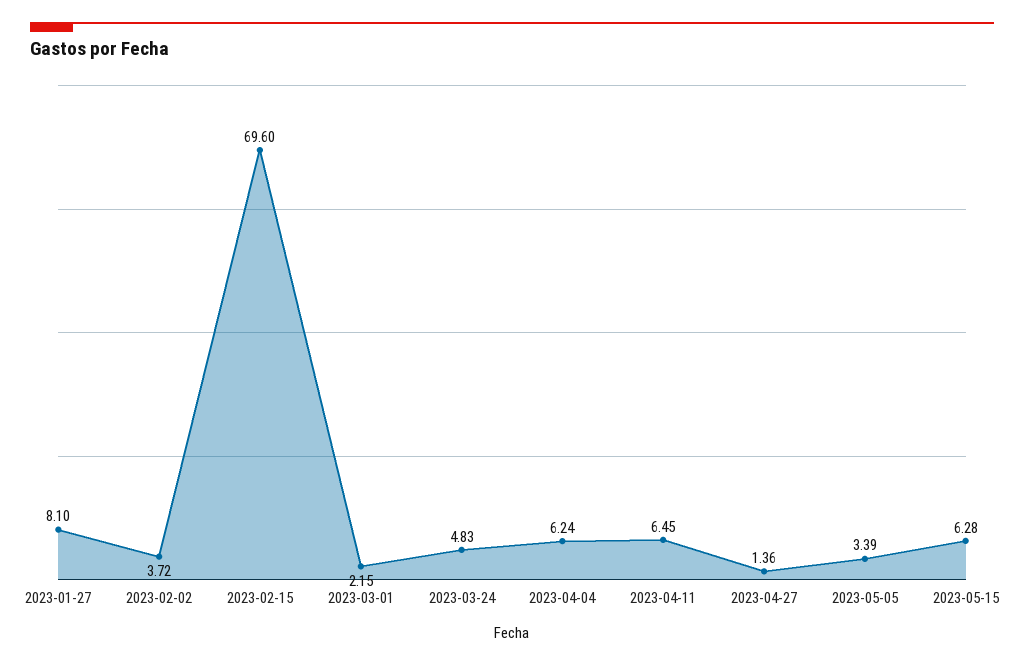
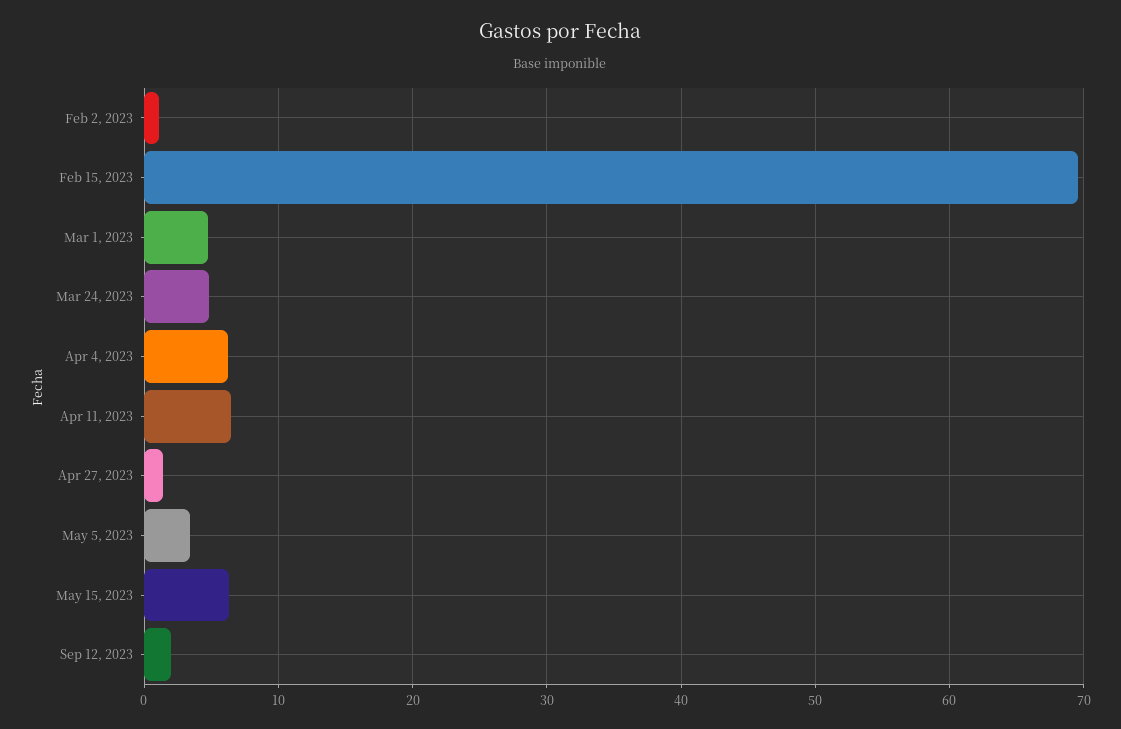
2023-01-27: 8.1 -> none
2023-02-02: 3.72 -> 1
2023-03-01: 2.15 -> 5
Sep 12, 2023: none -> 2

